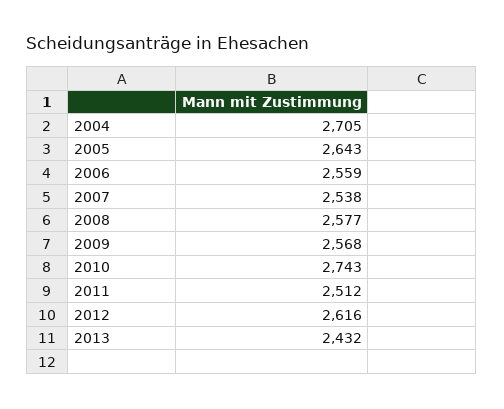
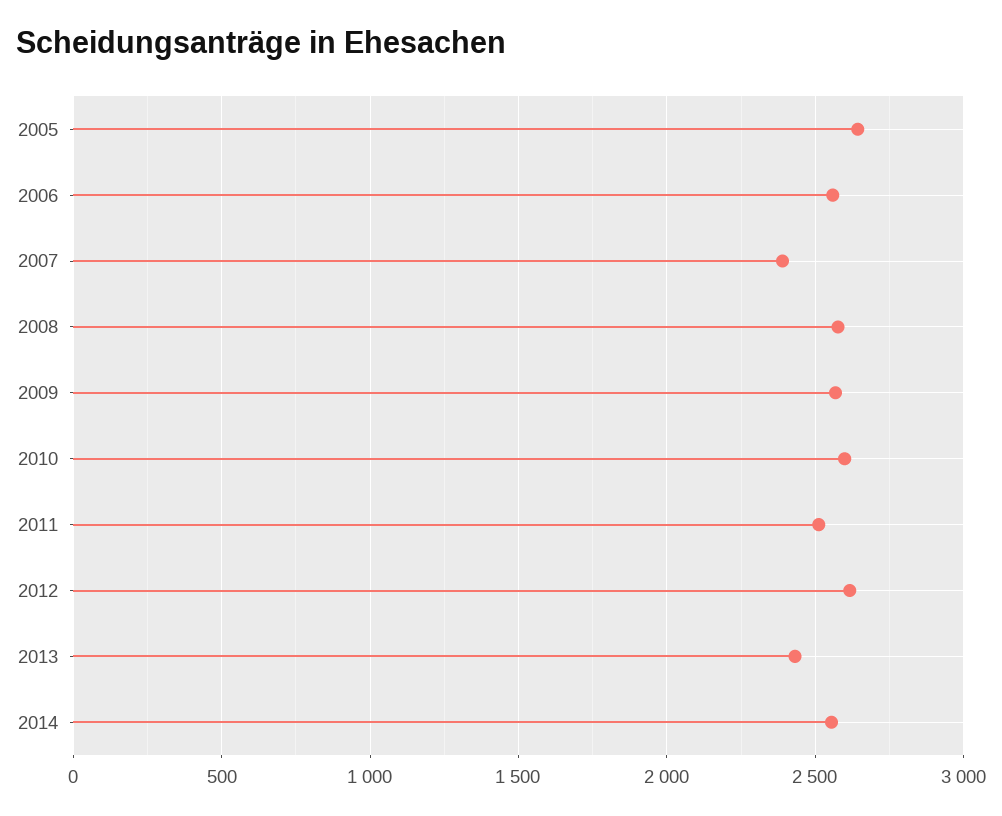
2004: 2705 -> none
2007: 2538 -> 2400
2010: 2743 -> 2600
2014: none -> 2550

